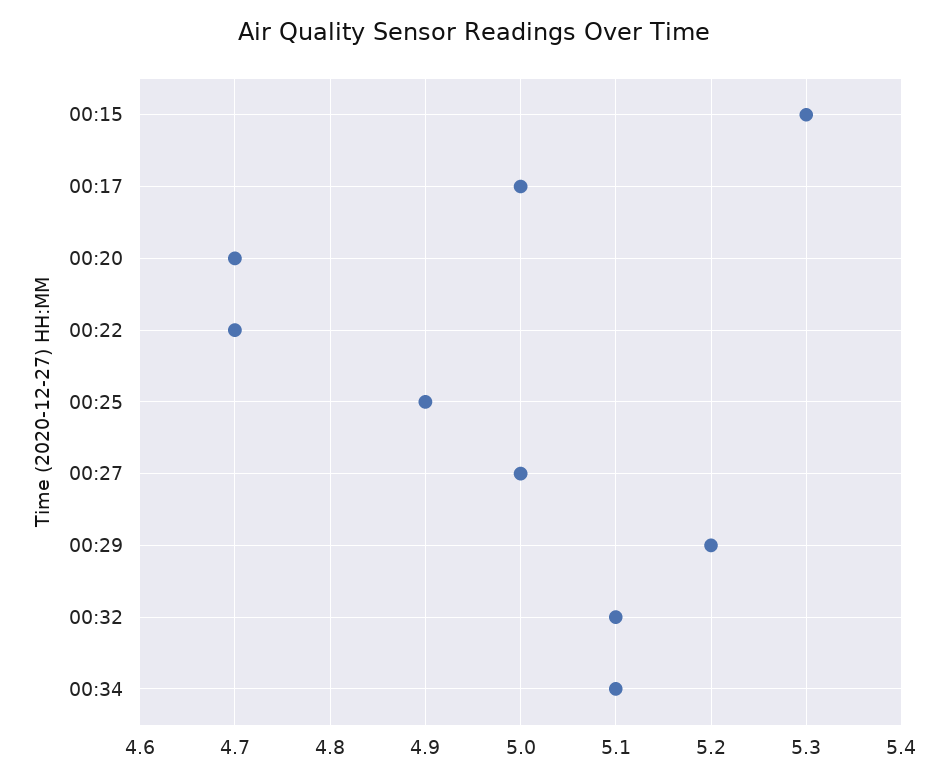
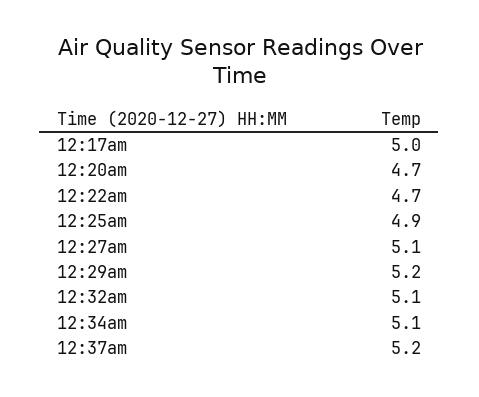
00:15: 5.3 -> none
00:27: 5 -> 5.1
12:37am: none -> 5.2

